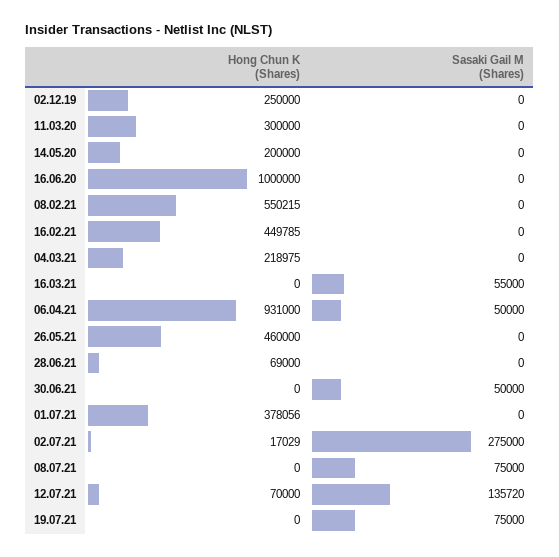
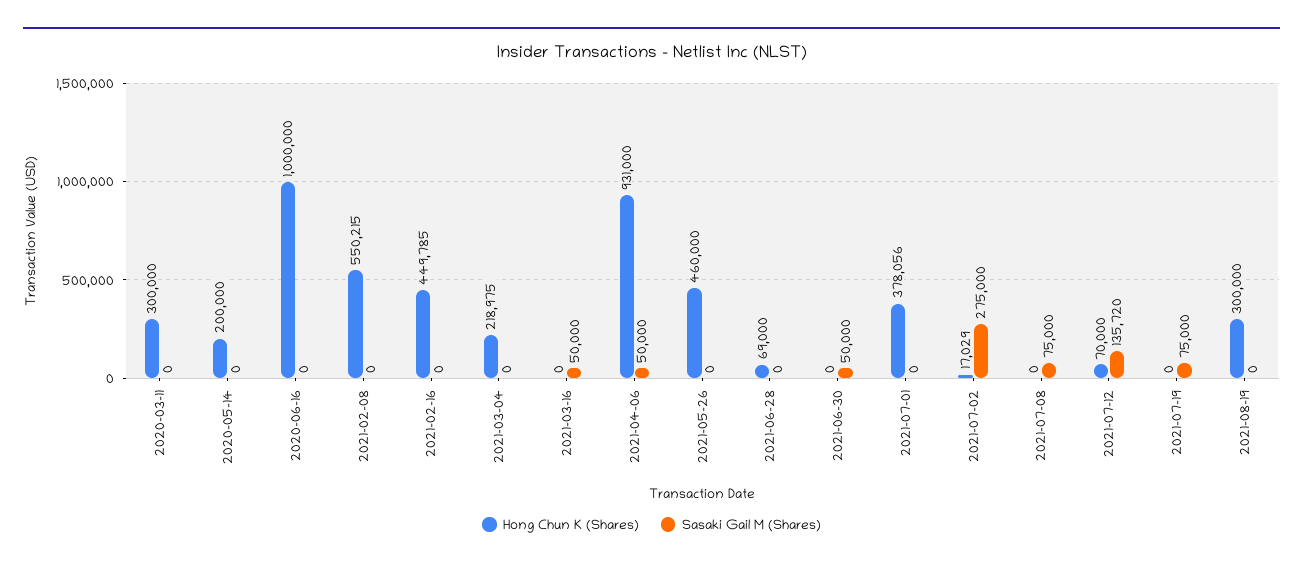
Hong Chun K (Shares), 02.12.19: 250000 -> none
Sasaki Gail M (Shares), 02.12.19: 0 -> none
Sasaki Gail M (Shares), 16.03.21: 55000 -> 50000
Hong Chun K (Shares), 2021-08-19: none -> 300000
Sasaki Gail M (Shares), 2021-08-19: none -> 0

